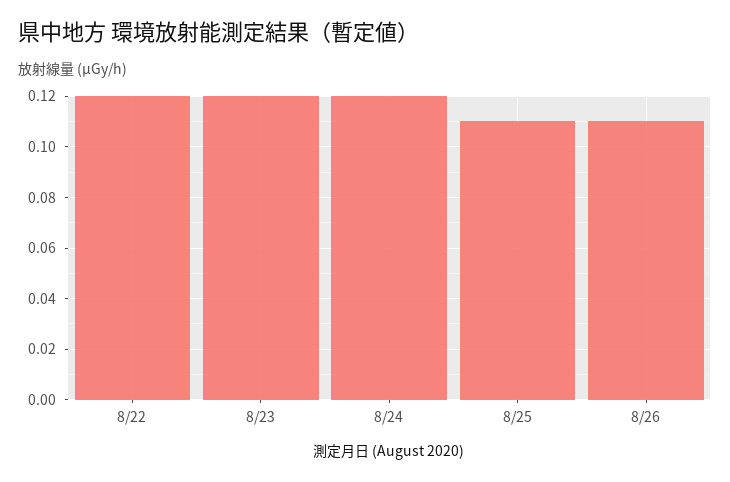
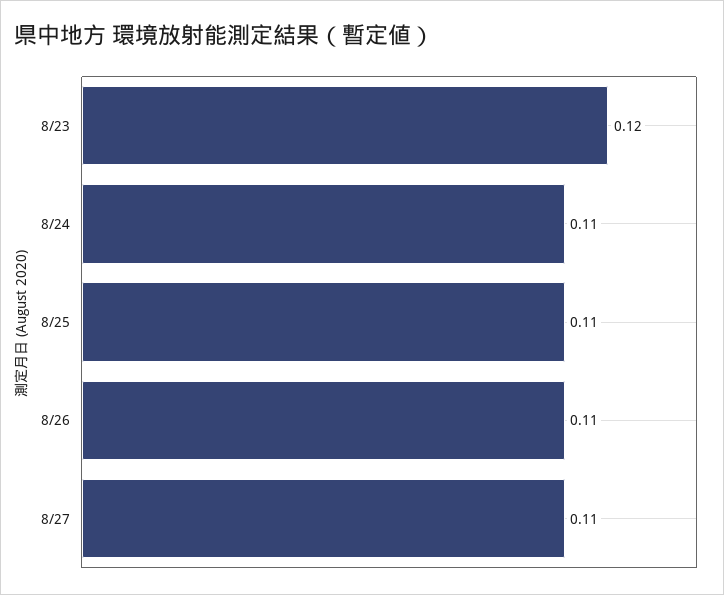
8/22: 0.12 -> none
8/24: 0.12 -> 0.11
8/27: none -> 0.11

